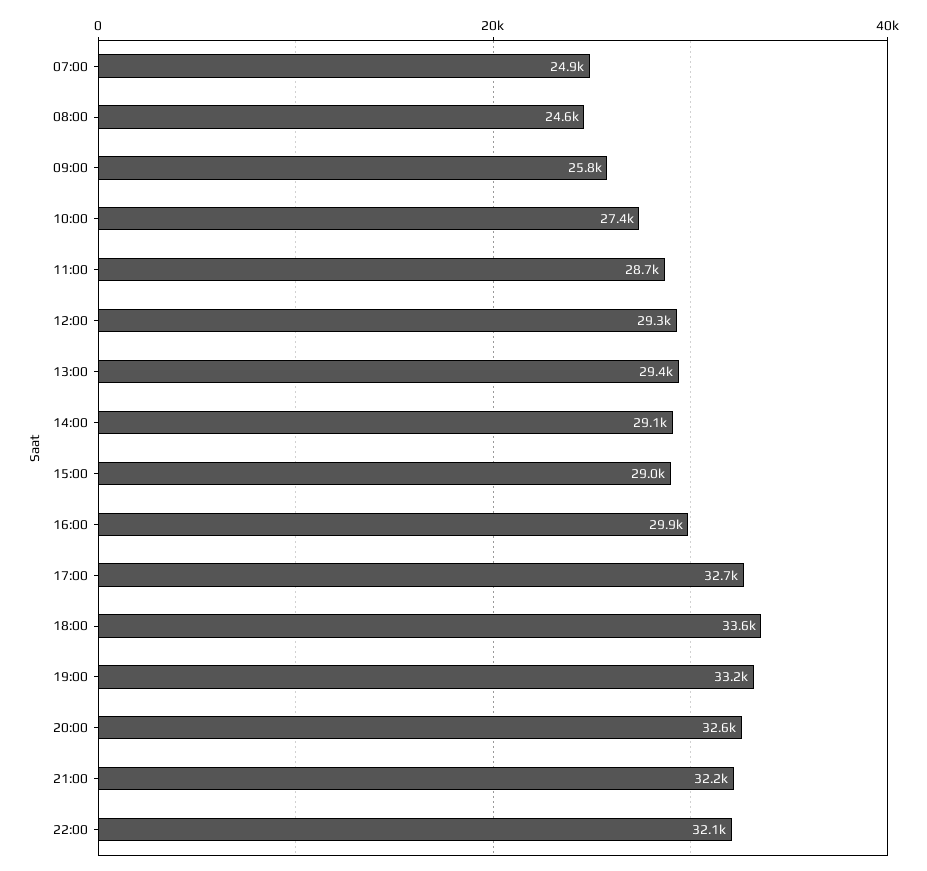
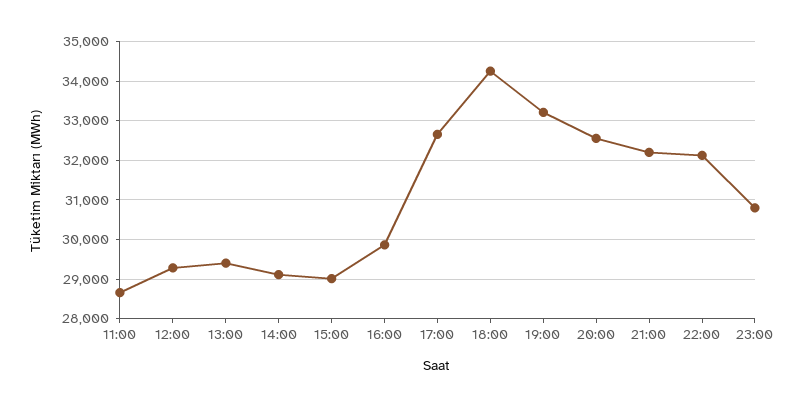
07:00: 24900 -> none
08:00: 24600 -> none
09:00: 25800 -> none
10:00: 27400 -> none
18:00: 33600 -> 34200
23:00: none -> 30800

